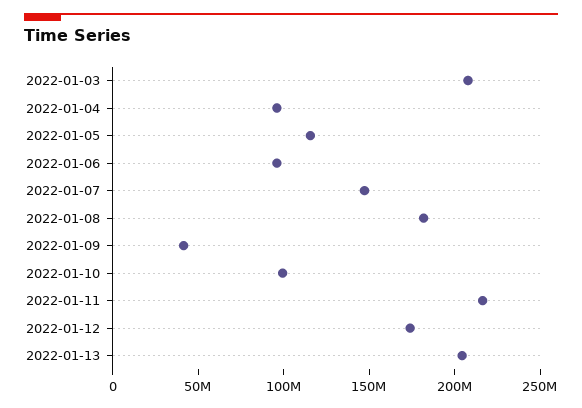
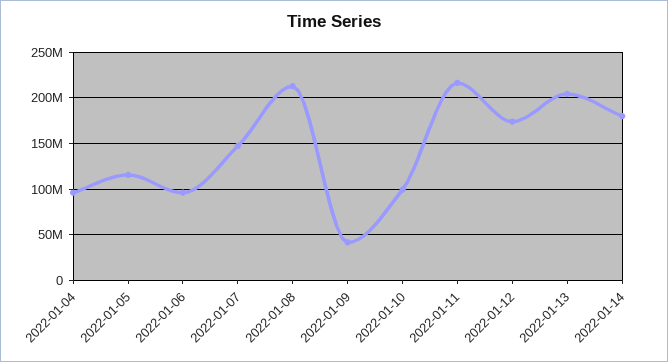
2022-01-03: 210000000 -> none
2022-01-08: 180000000 -> 210000000
2022-01-14: none -> 180000000

